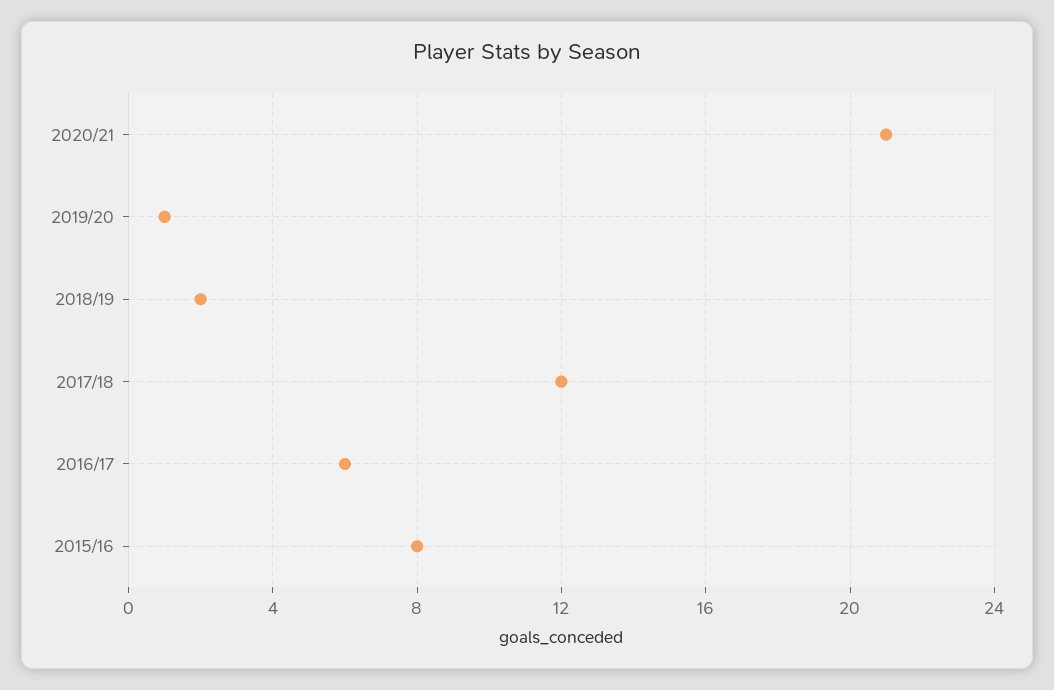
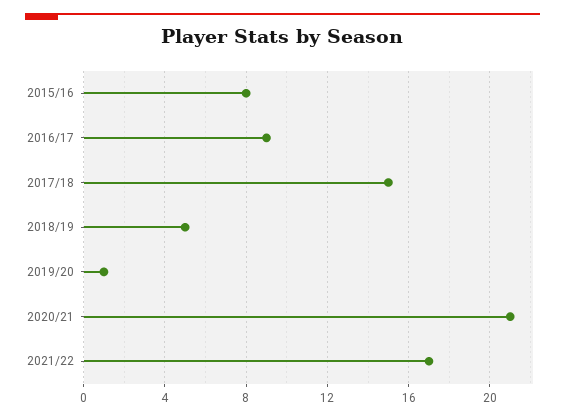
2018/19: 2 -> 5
2017/18: 12 -> 15
2016/17: 6 -> 9
2021/22: none -> 17

